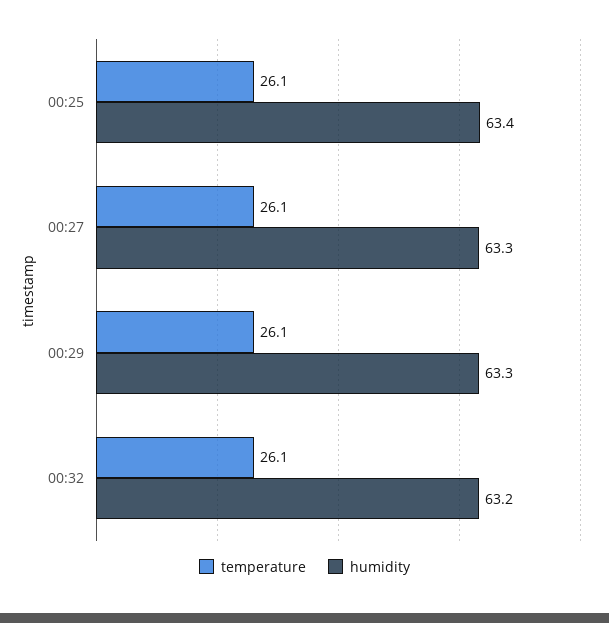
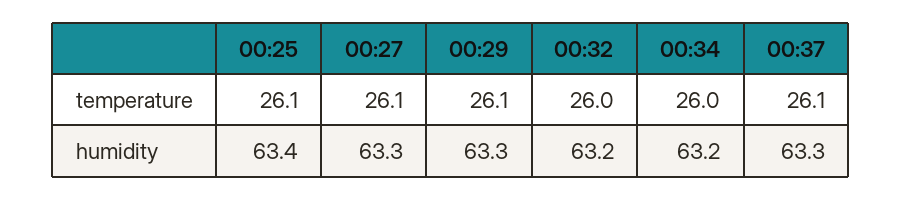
temperature, 00:32: 26.1 -> 26
temperature, 00:34: none -> 26
temperature, 00:37: none -> 26.1
humidity, 00:34: none -> 63.2
humidity, 00:37: none -> 63.3

